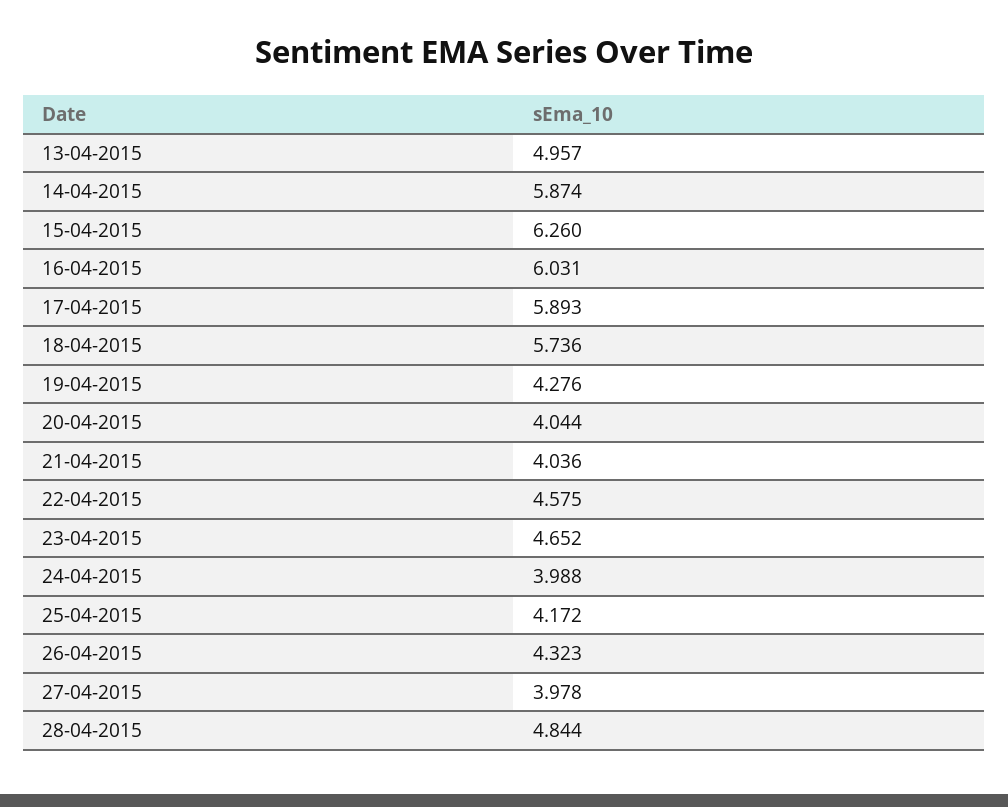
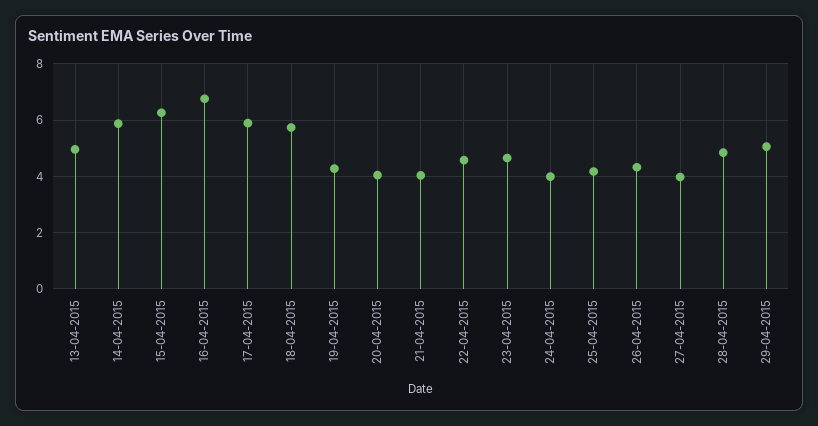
16-04-2015: 6.031 -> 6.75
29-04-2015: none -> 5

